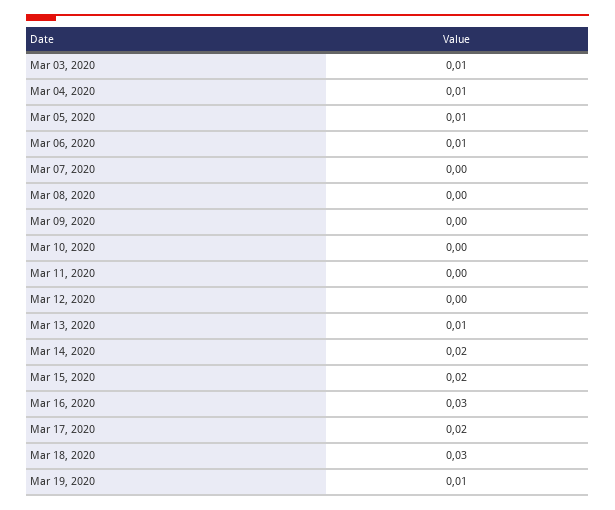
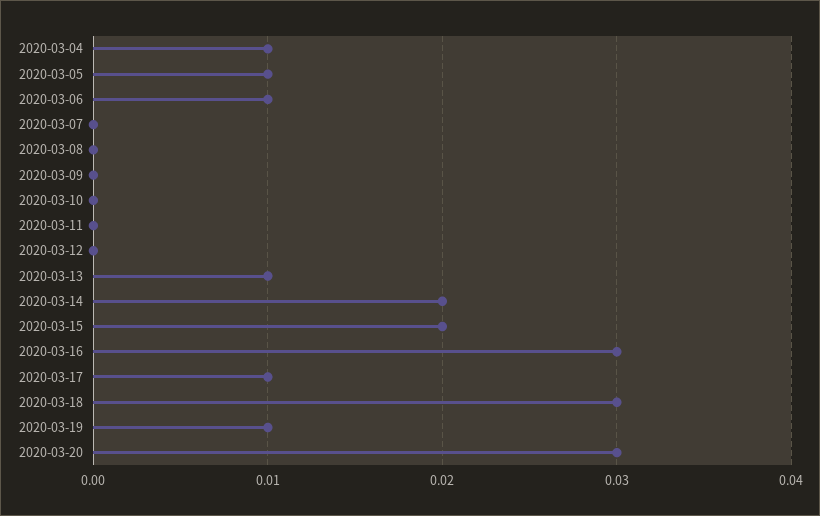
Mar 03, 2020: 0.01 -> none
Mar 17, 2020: 0.02 -> 0.01
2020-03-20: none -> 0.03

